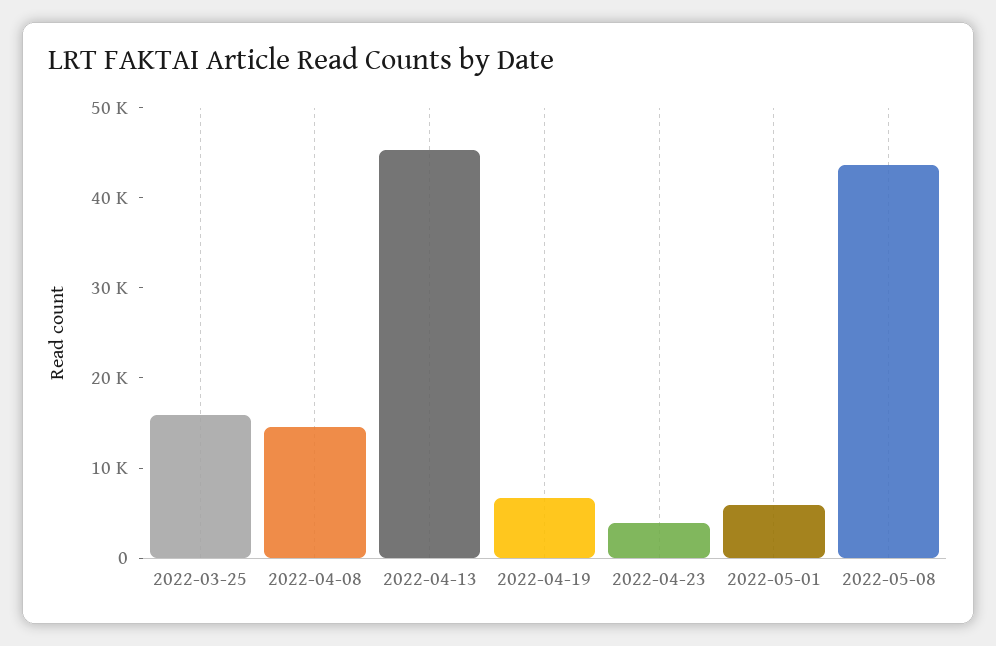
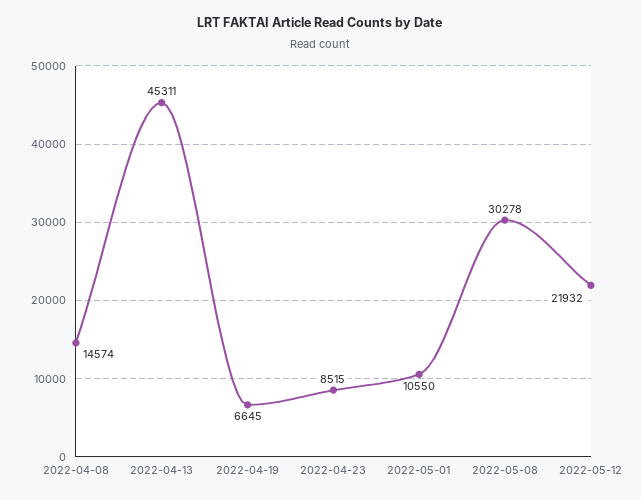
2022-03-25: 16000 -> none
2022-04-23: 4000 -> 8515
2022-05-01: 6000 -> 10550
2022-05-08: 44000 -> 30278
2022-05-12: none -> 21932

